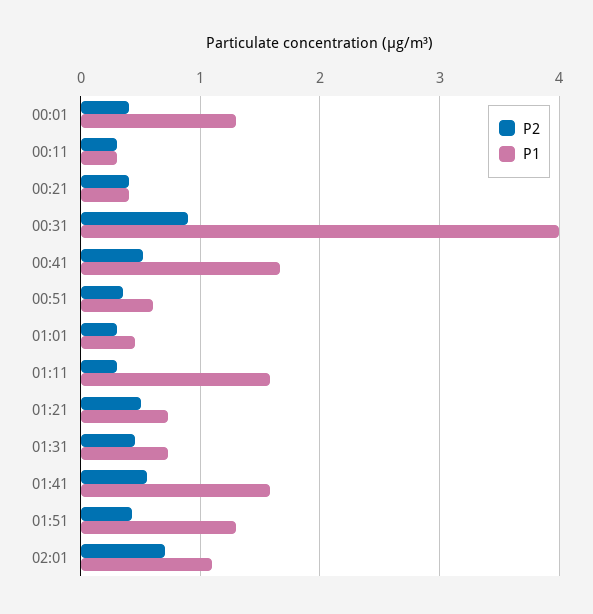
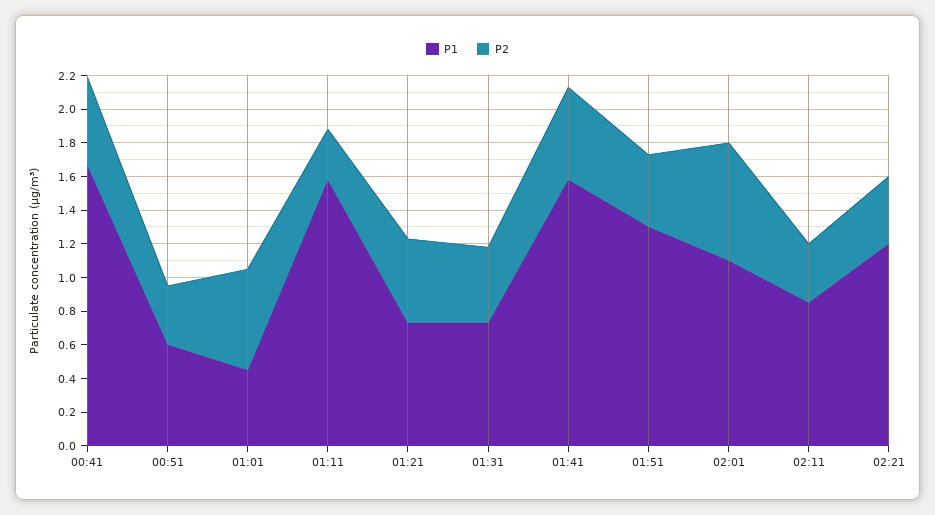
P2, 00:01: 0.4 -> none
P1, 00:01: 1.3 -> none
P2, 00:11: 0.3 -> none
P1, 00:11: 0.3 -> none
P2, 00:21: 0.4 -> none
P1, 00:21: 0.4 -> none
P2, 00:31: 0.9 -> none
P1, 00:31: 4 -> none
P2, 01:01: 0.3 -> 0.6
P1, 02:11: none -> 0.85
P2, 02:11: none -> 0.35
P1, 02:21: none -> 1.2
P2, 02:21: none -> 0.4

